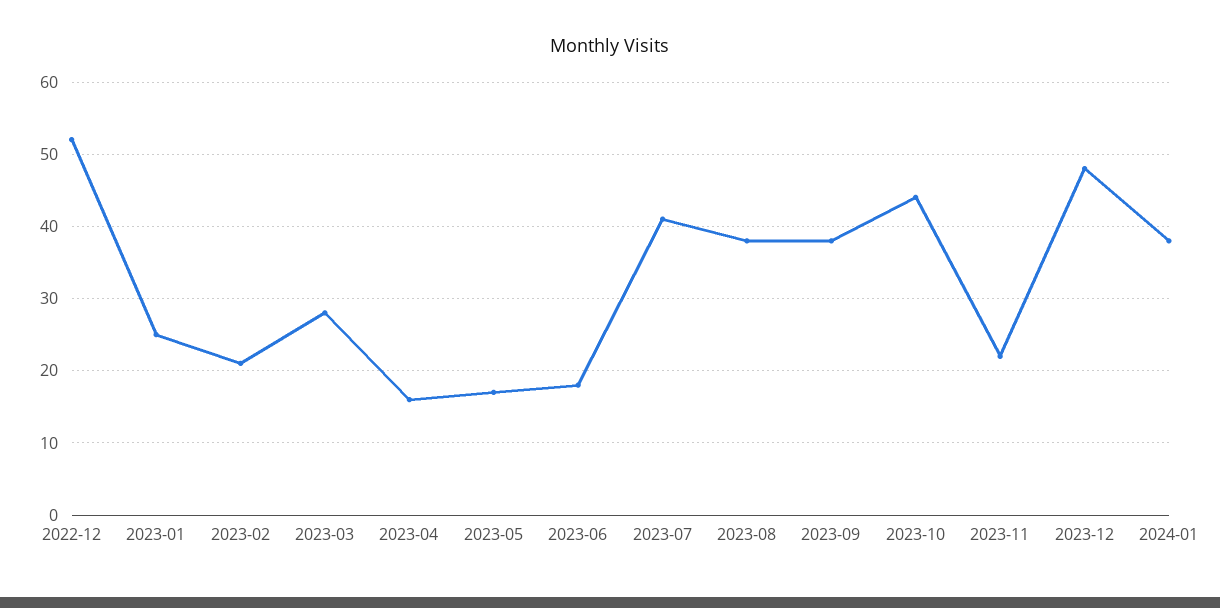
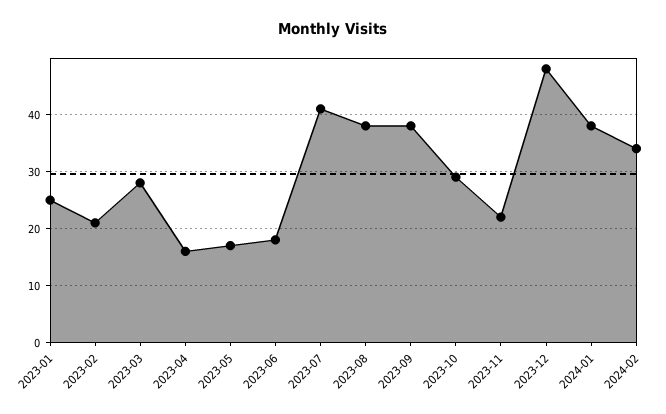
2022-12: 52 -> none
2023-10: 44 -> 30
2024-02: none -> 35

